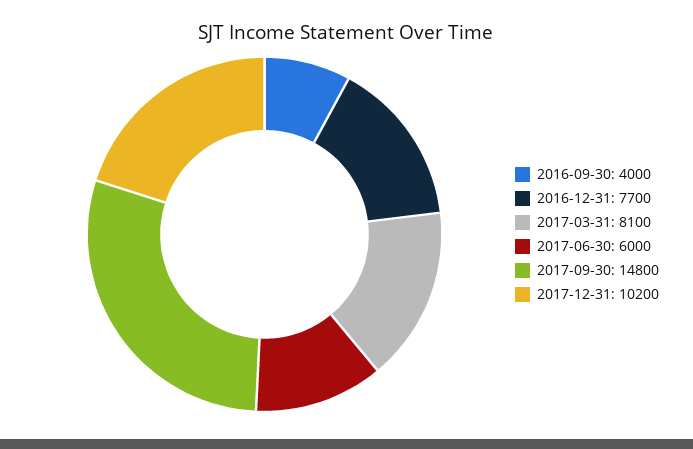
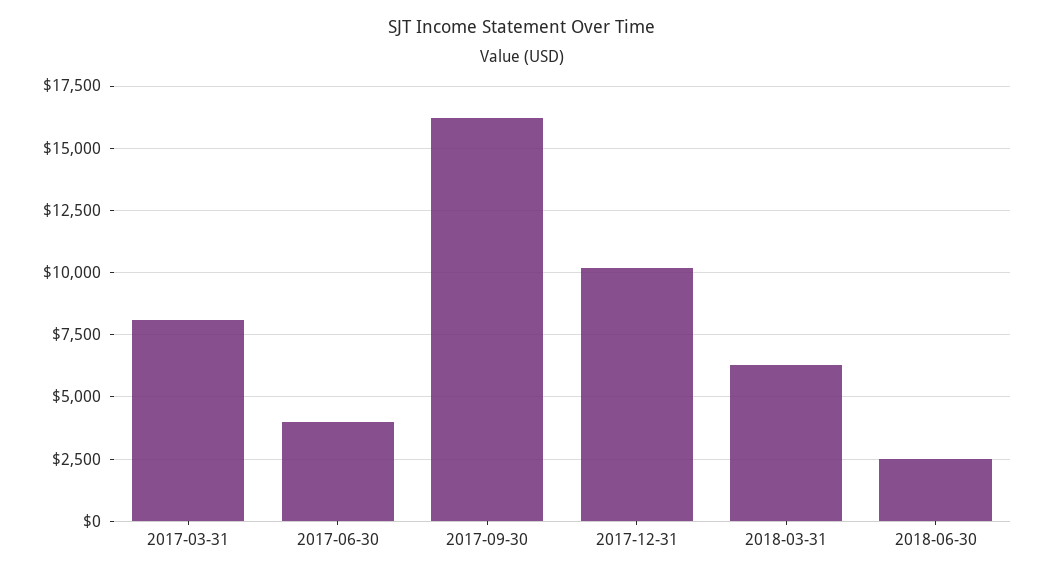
2016-09-30: 4000 -> none
2016-12-31: 7700 -> none
2017-06-30: 6000 -> 4000
2017-09-30: 14800 -> 16250
2018-03-31: none -> 6250
2018-06-30: none -> 2500

